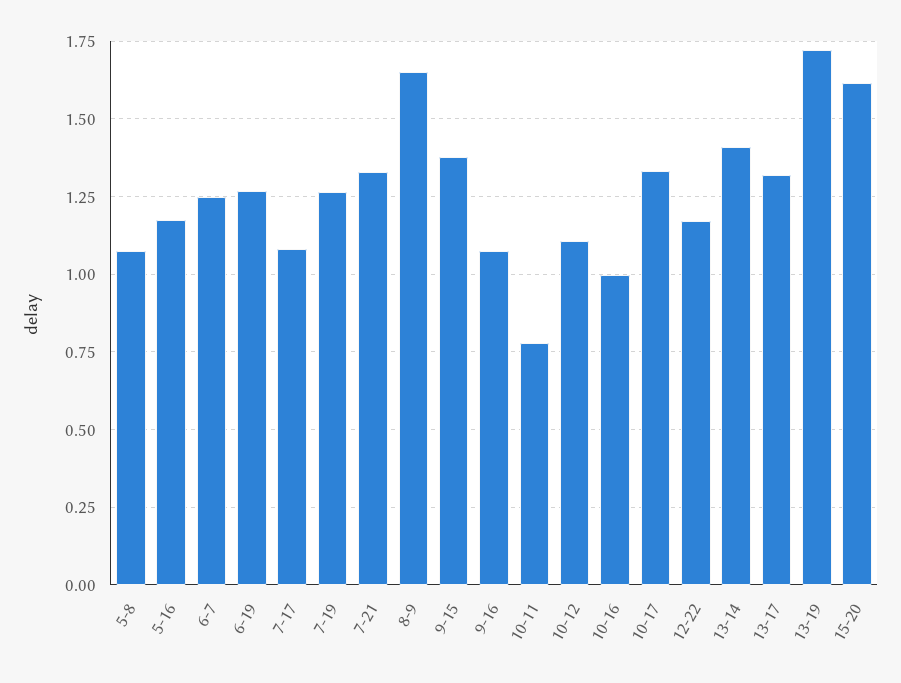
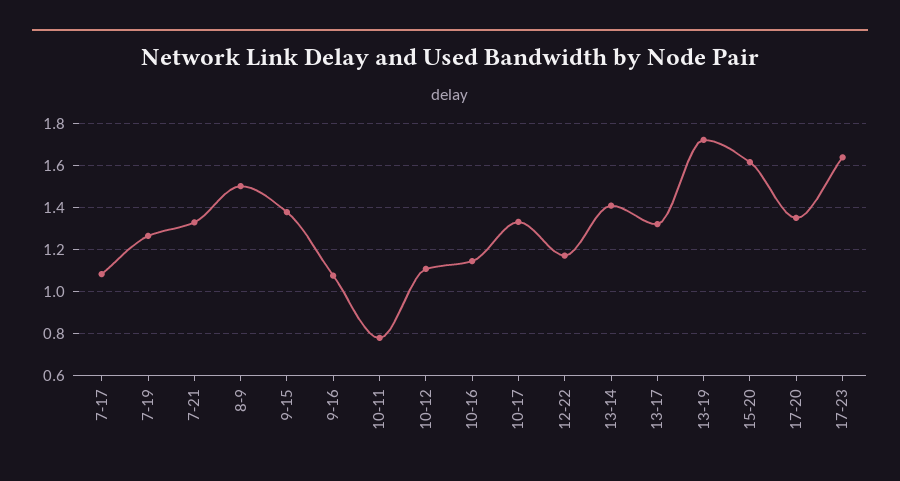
5-8: 1.075 -> none
5-16: 1.175 -> none
6-7: 1.25 -> none
6-19: 1.275 -> none
8-9: 1.65 -> 1.5
10-16: 1 -> 1.15
17-20: none -> 1.35
17-23: none -> 1.65

